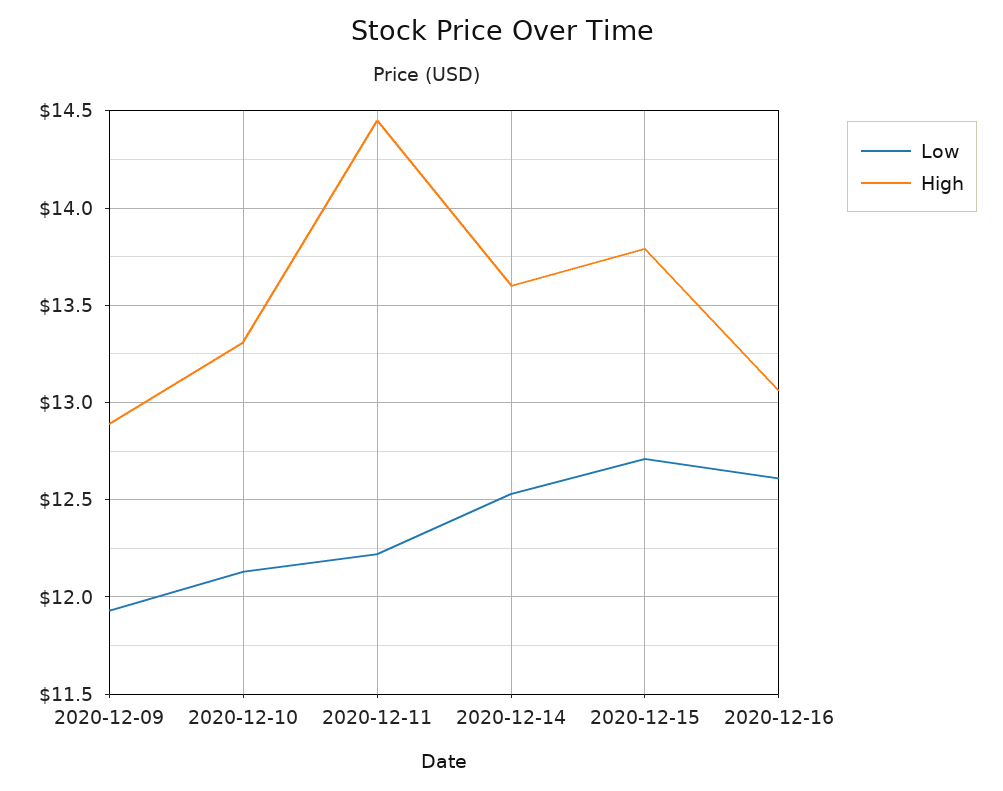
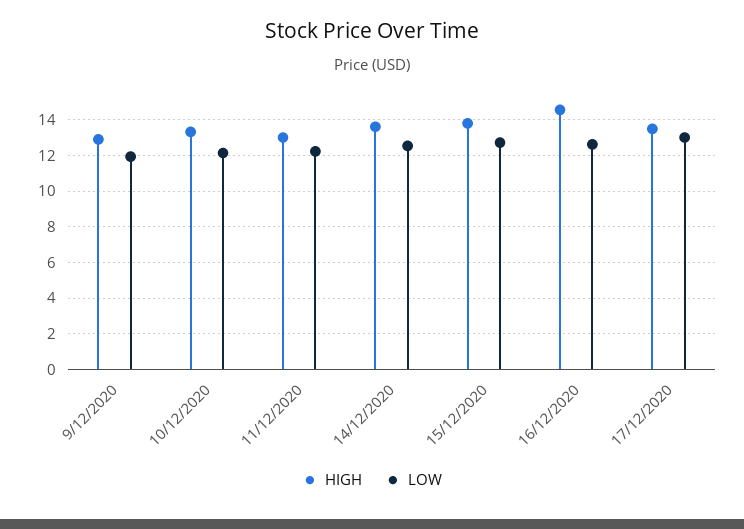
High, 2020-12-11: 14.45 -> 13
High, 2020-12-16: 13.05 -> 14.5
High, 17/12/2020: none -> 13.5
Low, 17/12/2020: none -> 13

